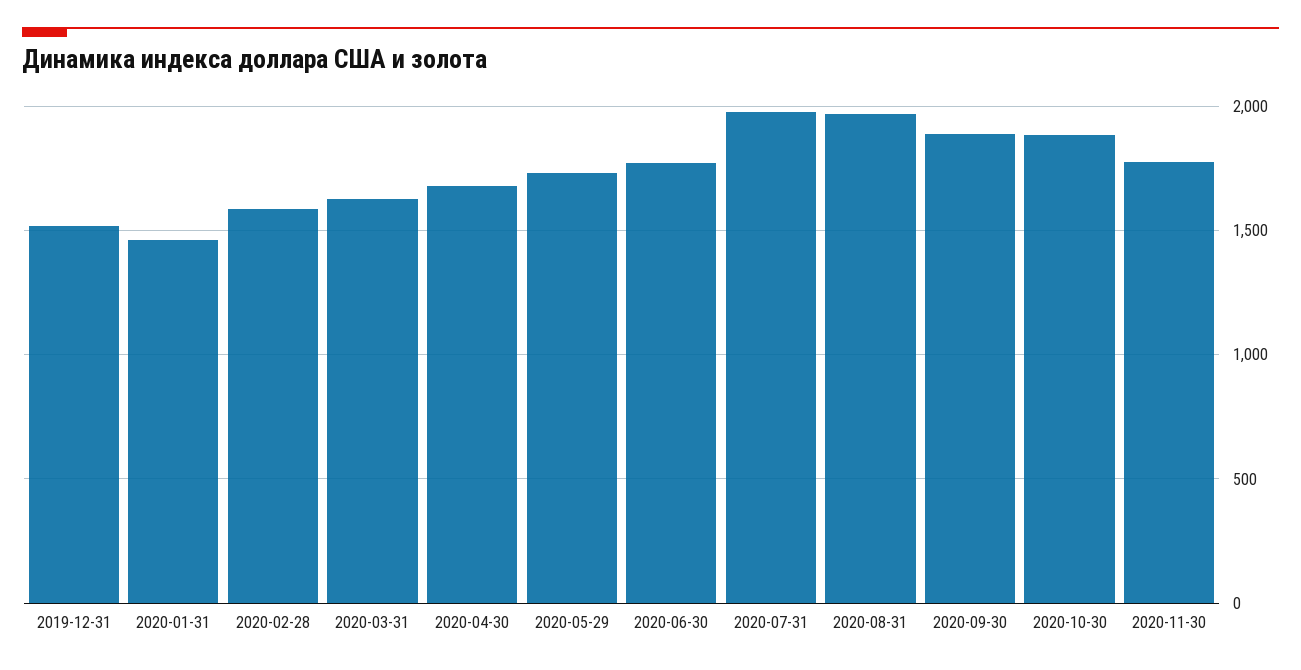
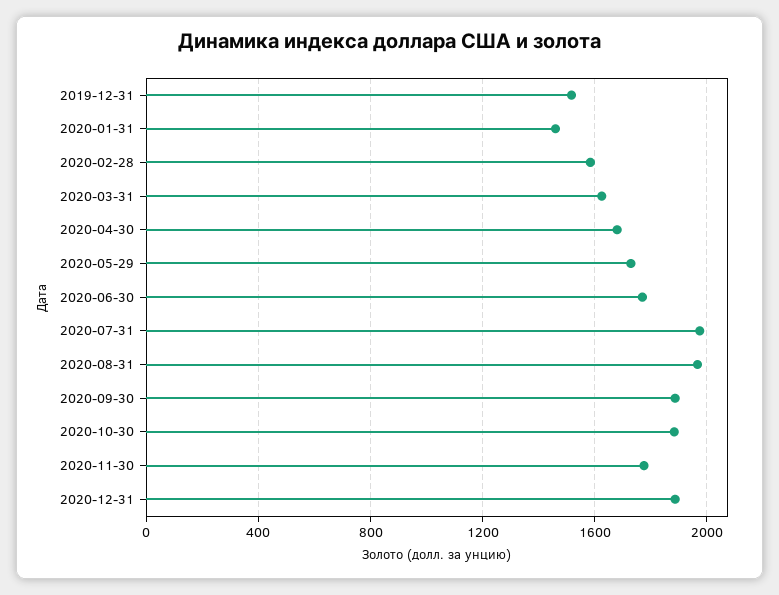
2020-12-31: none -> 1900

